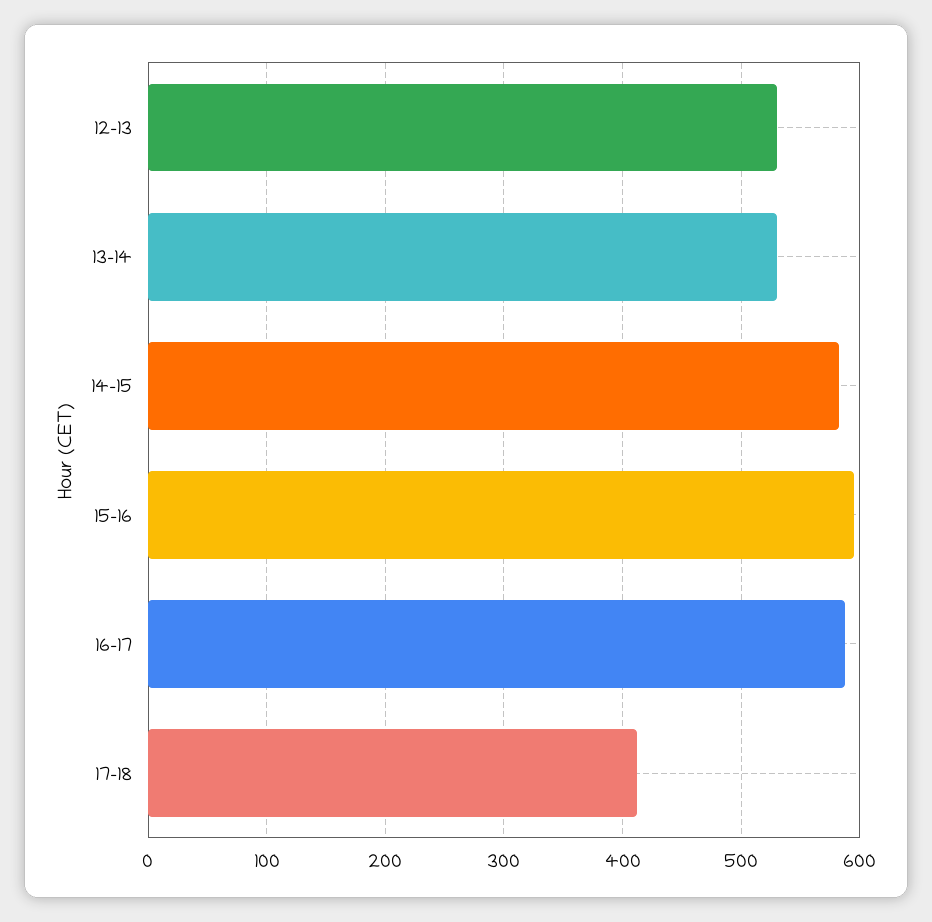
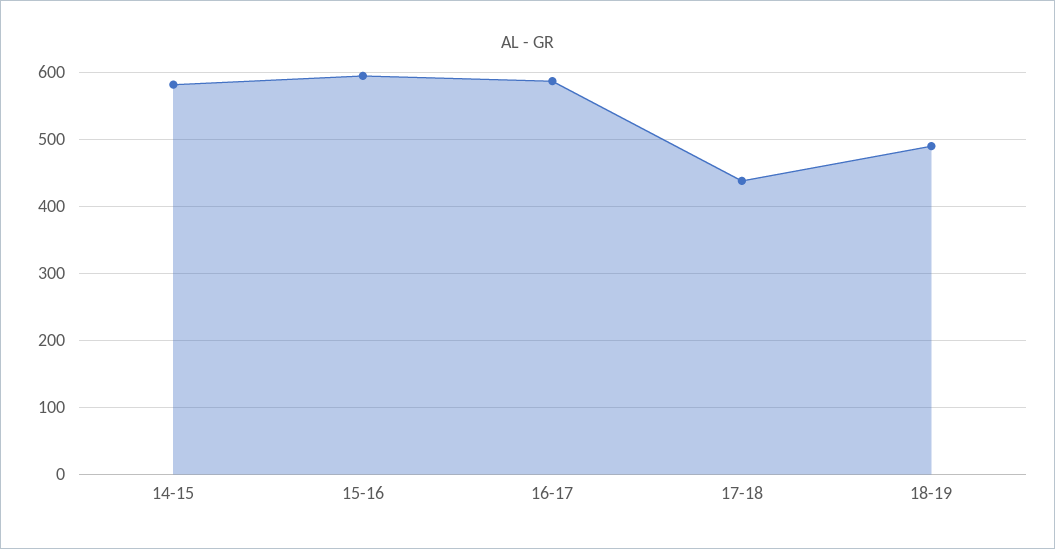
12-13: 530 -> none
13-14: 530 -> none
17-18: 410 -> 440
18-19: none -> 490

